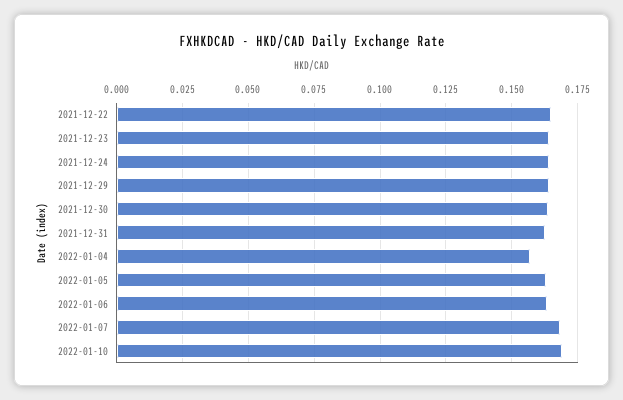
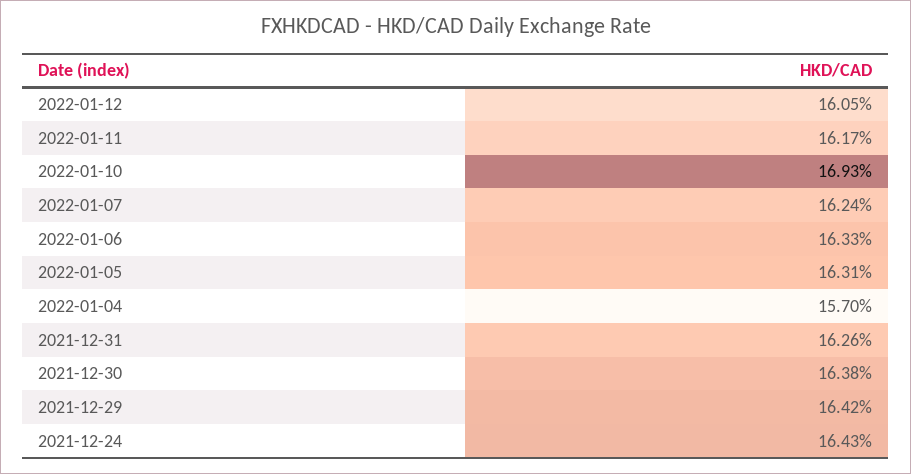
2021-12-22: 0.165 -> none
2021-12-23: 0.165 -> none
2022-01-07: 0.1675 -> 0.1624
2022-01-12: none -> 0.1605
2022-01-11: none -> 0.1617

